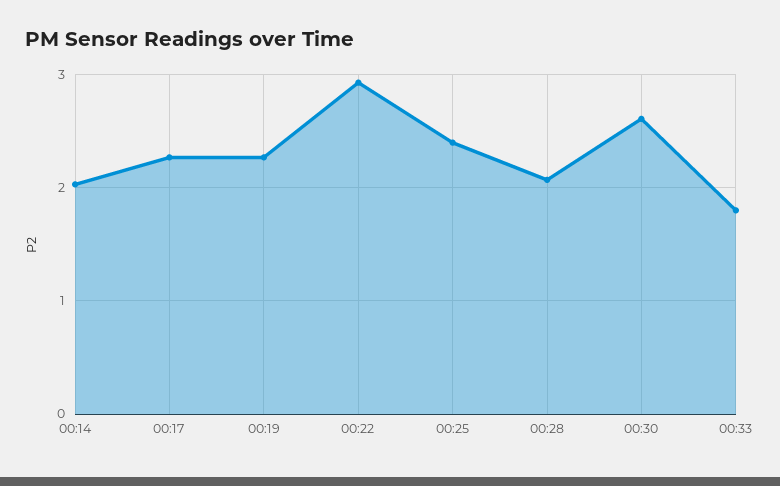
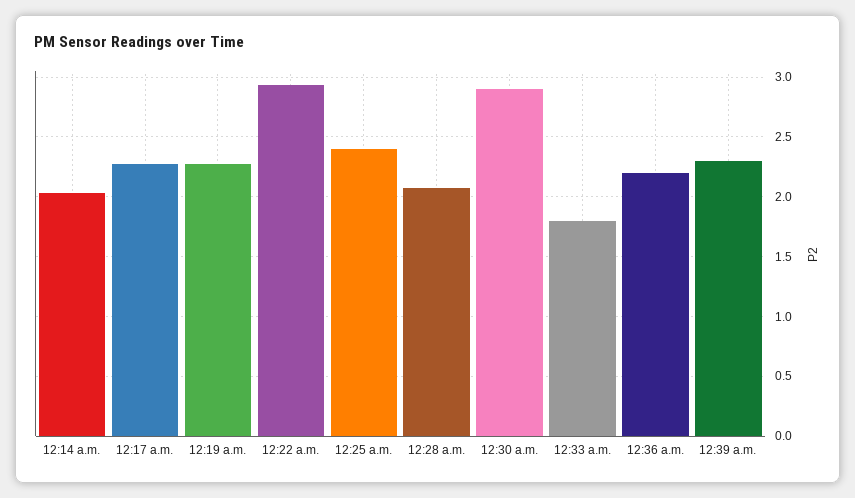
00:30: 2.6 -> 2.9
12:36 a.m.: none -> 2.2
12:39 a.m.: none -> 2.3

